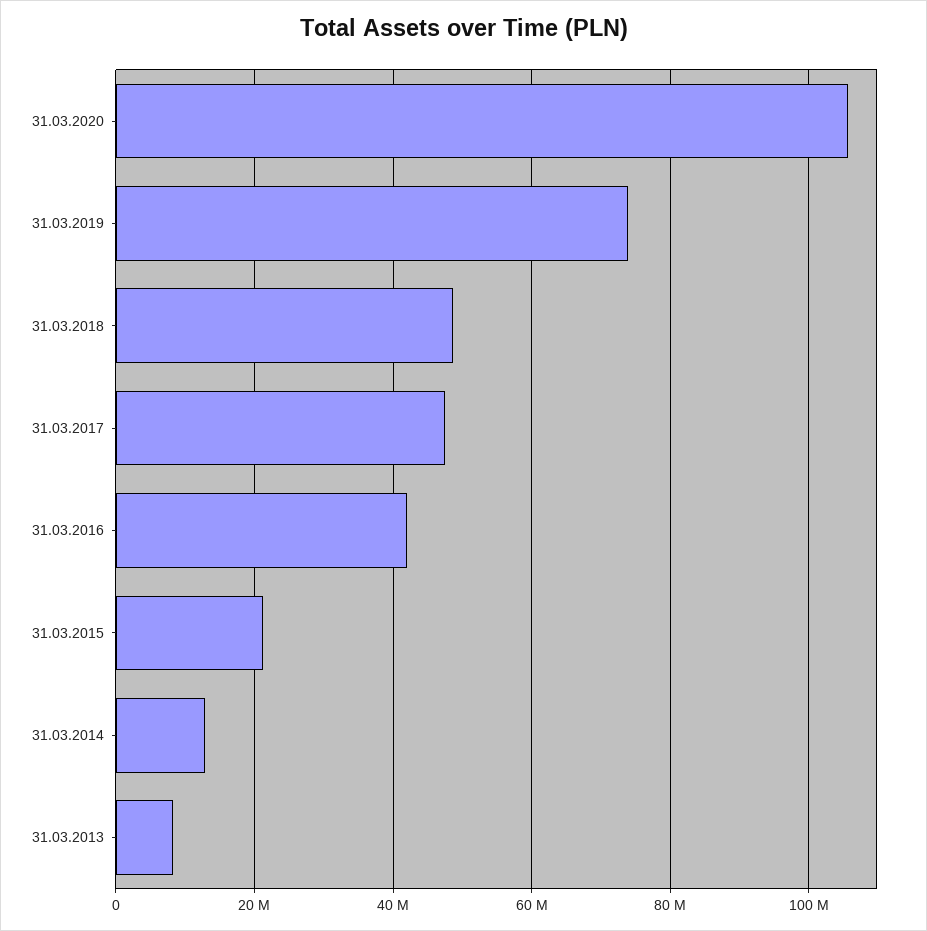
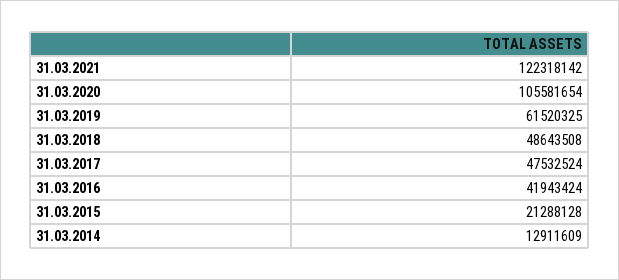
31.03.2019: 74000000 -> 61520325
31.03.2013: 8000000 -> none
31.03.2021: none -> 122318142

